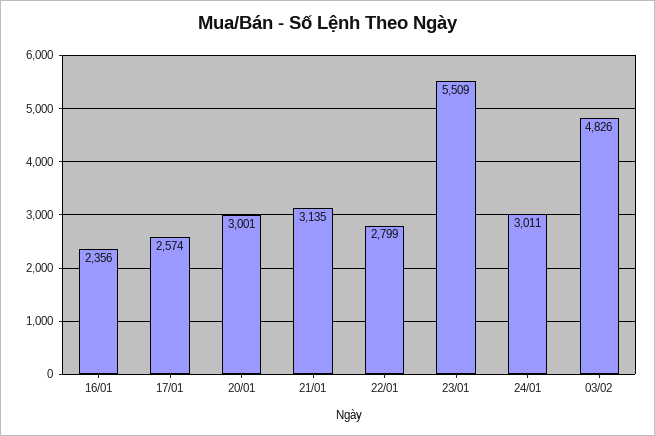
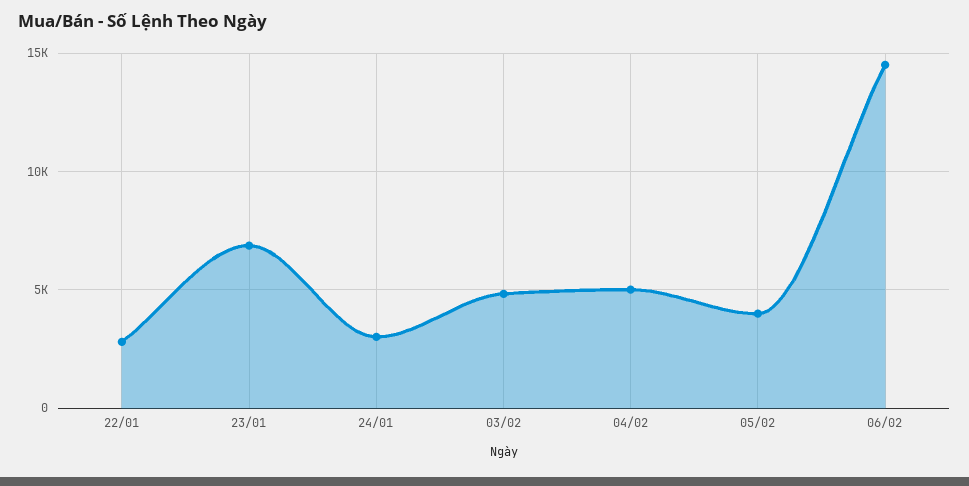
16/01: 2356 -> none
17/01: 2574 -> none
20/01: 3001 -> none
21/01: 3135 -> none
23/01: 5509 -> 7000
04/02: none -> 5000
05/02: none -> 4000
06/02: none -> 14500

